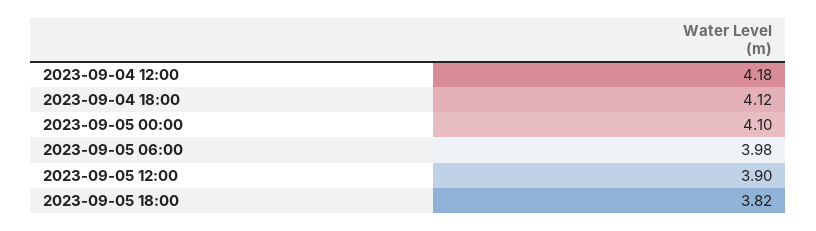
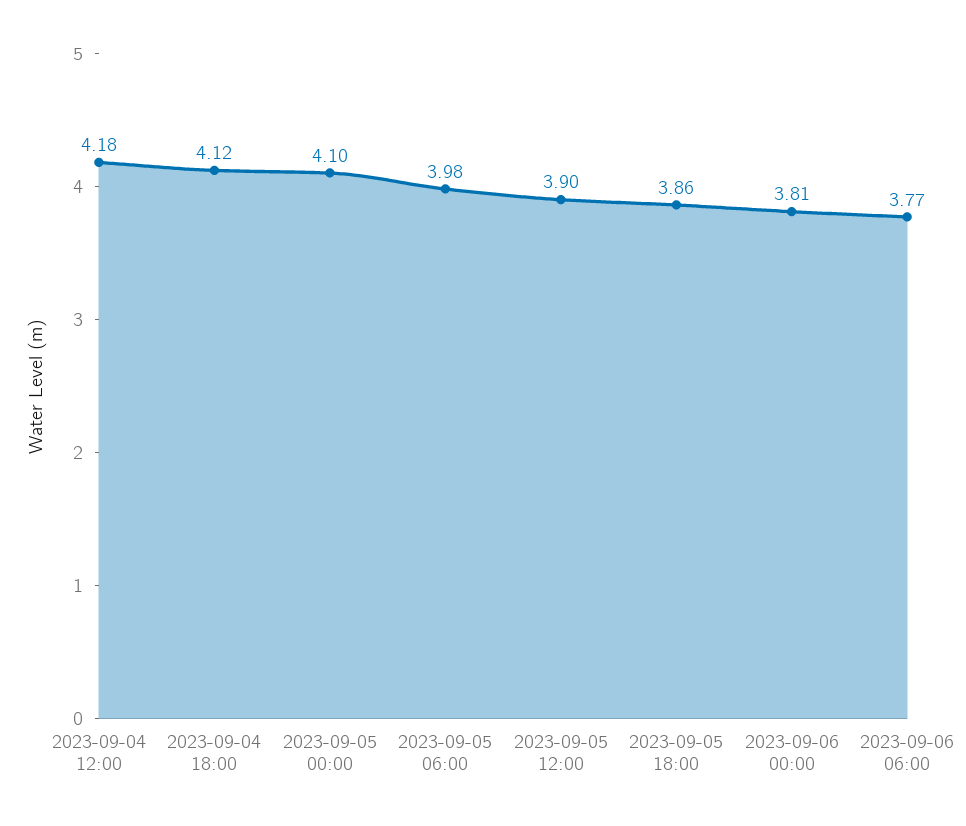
2023-09-05 18:00: 3.82 -> 3.86
2023-09-06 00:00: none -> 3.81
2023-09-06 06:00: none -> 3.77

